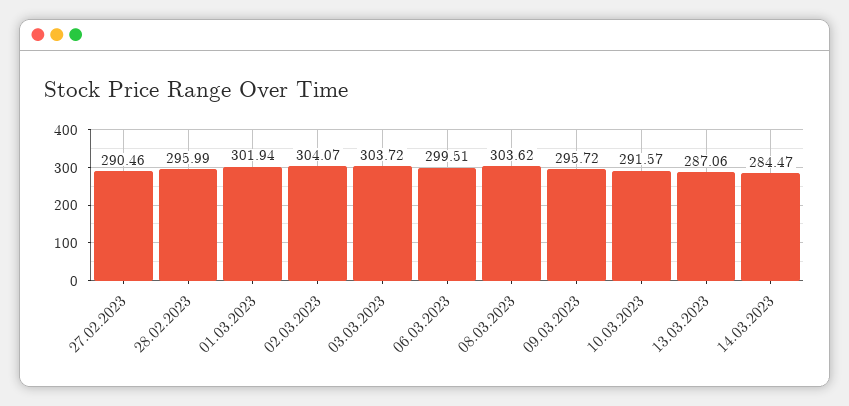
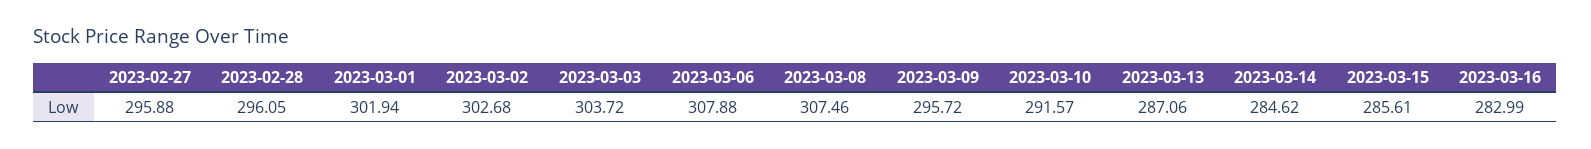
27.02.2023: 290.46 -> 295.88
28.02.2023: 295.99 -> 296.05
02.03.2023: 304.07 -> 302.68
06.03.2023: 299.51 -> 307.88
08.03.2023: 303.62 -> 307.46
14.03.2023: 284.47 -> 284.62
2023-03-15: none -> 285.61
2023-03-16: none -> 282.99

